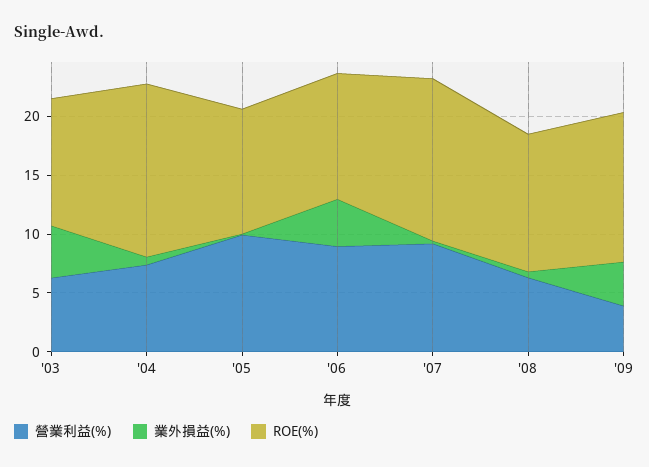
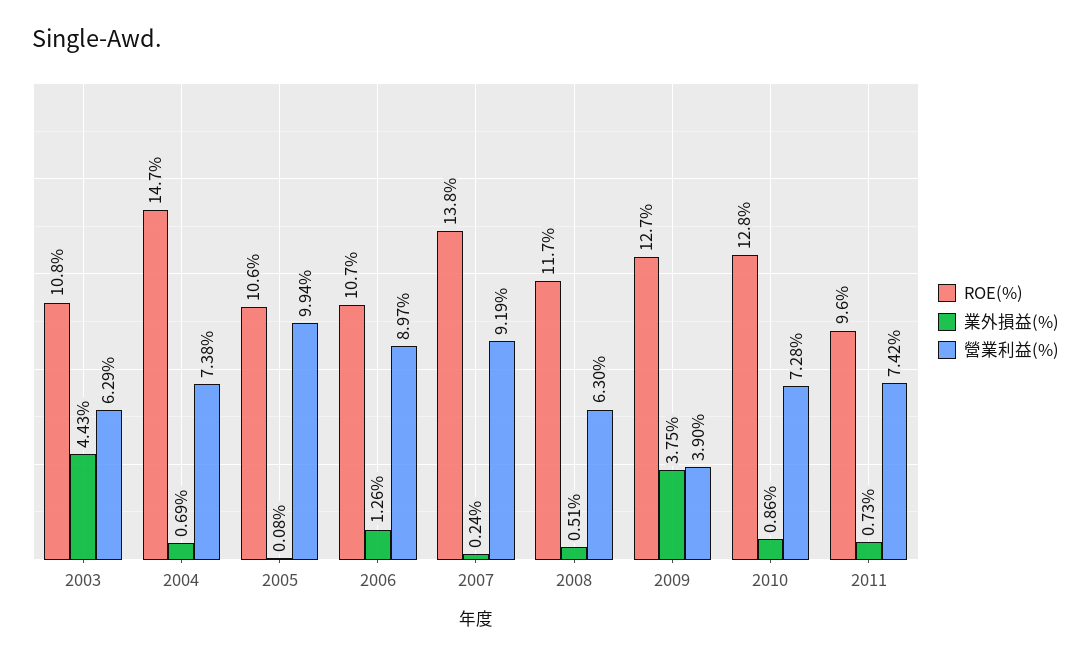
業外損益(%), '06: 4 -> 1.26
ROE(%), 2010: none -> 12.8
業外損益(%), 2010: none -> 0.86
營業利益(%), 2010: none -> 7.28
ROE(%), 2011: none -> 9.6
業外損益(%), 2011: none -> 0.73
營業利益(%), 2011: none -> 7.42

